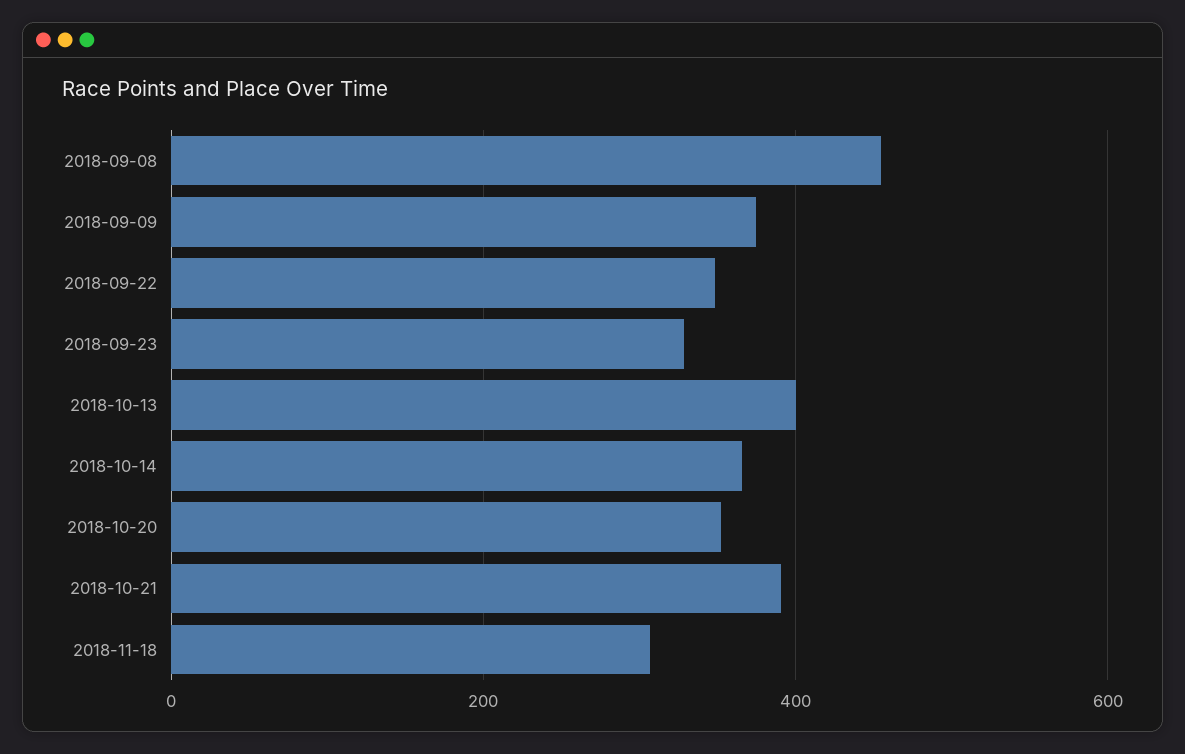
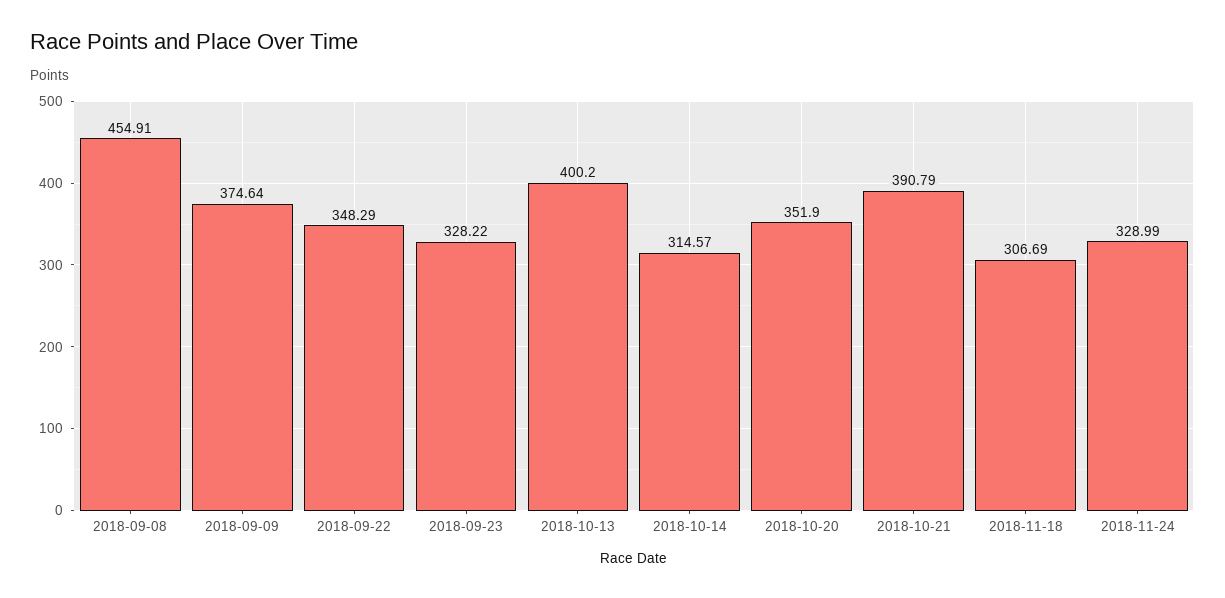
2018-10-14: 360 -> 314.57
2018-11-24: none -> 328.99

